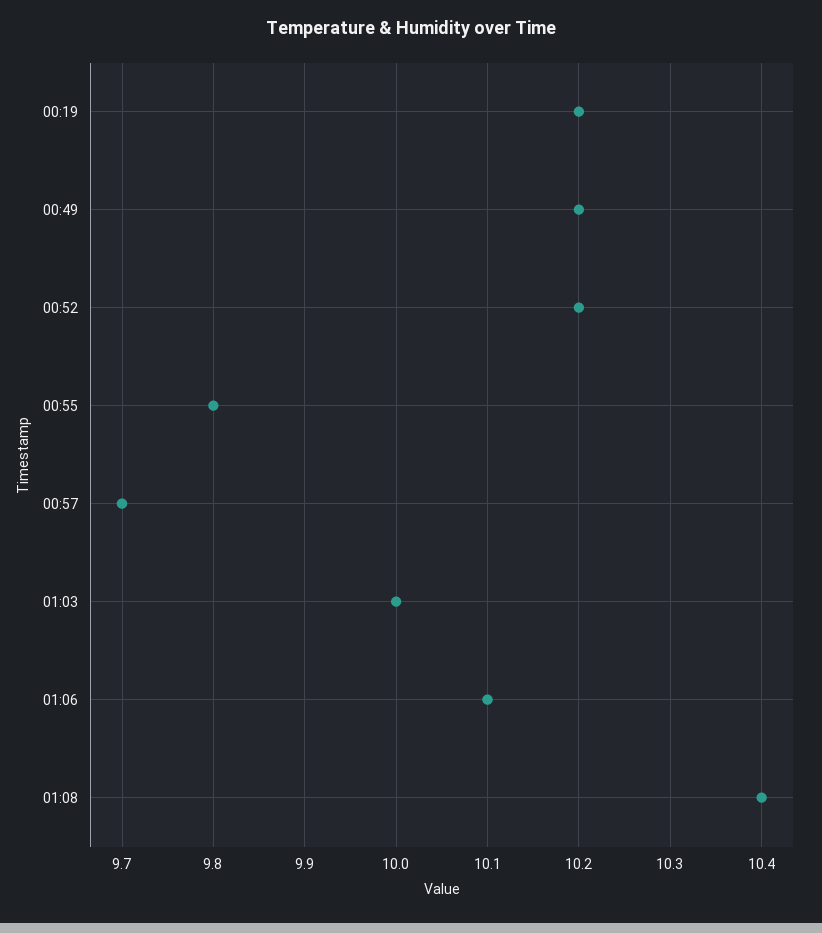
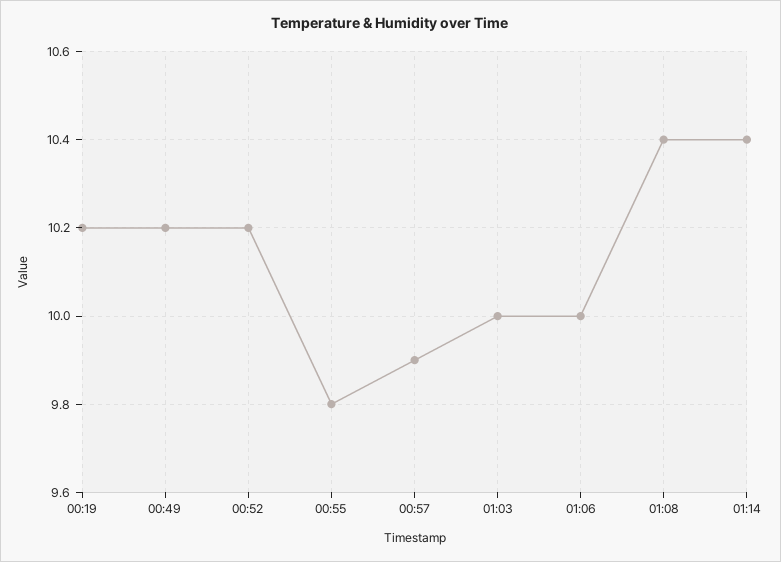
00:57: 9.7 -> 9.9
01:06: 10.1 -> 10
01:14: none -> 10.4

